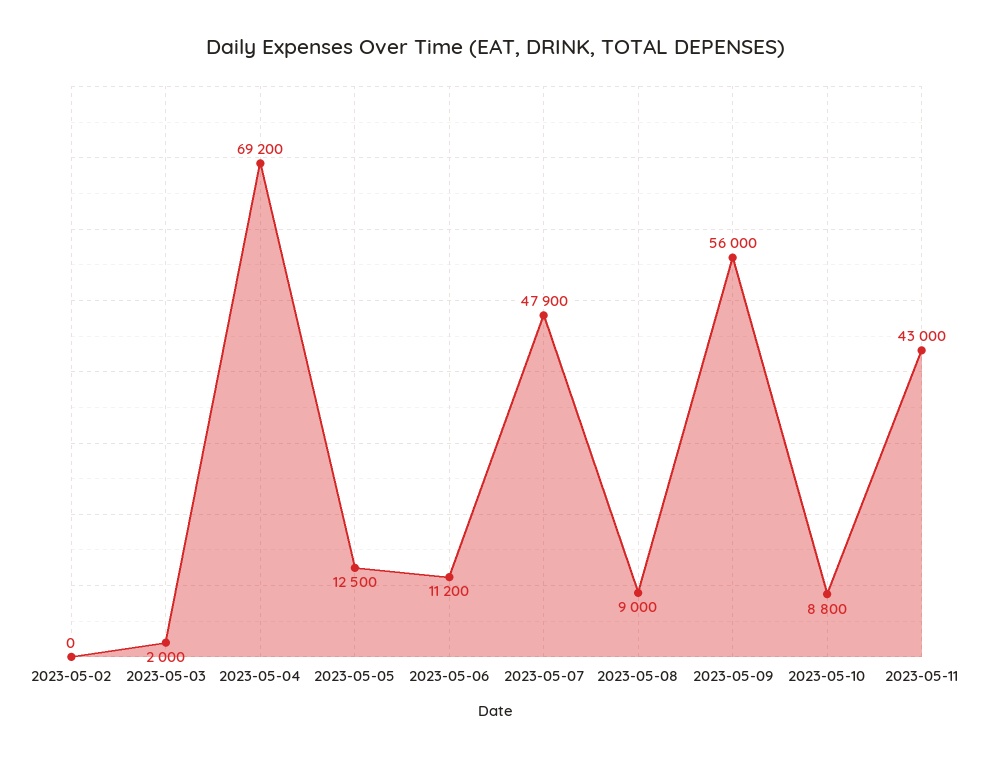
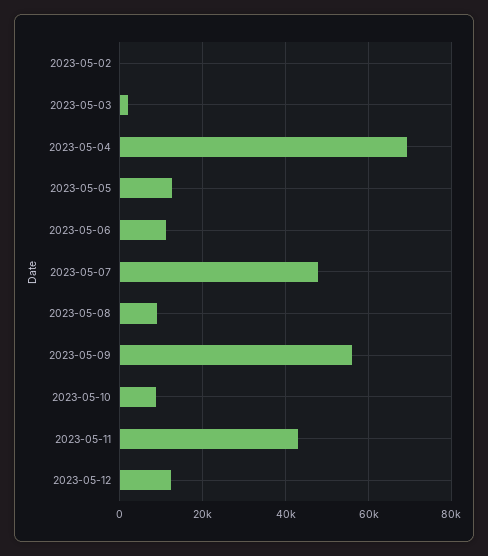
2023-05-12: none -> 12000

